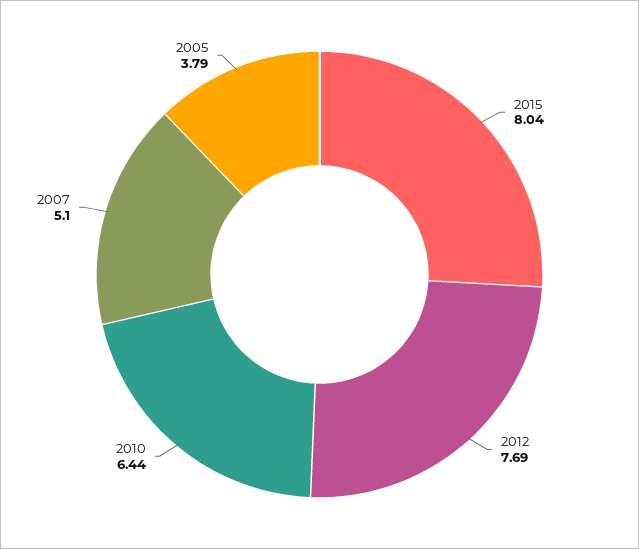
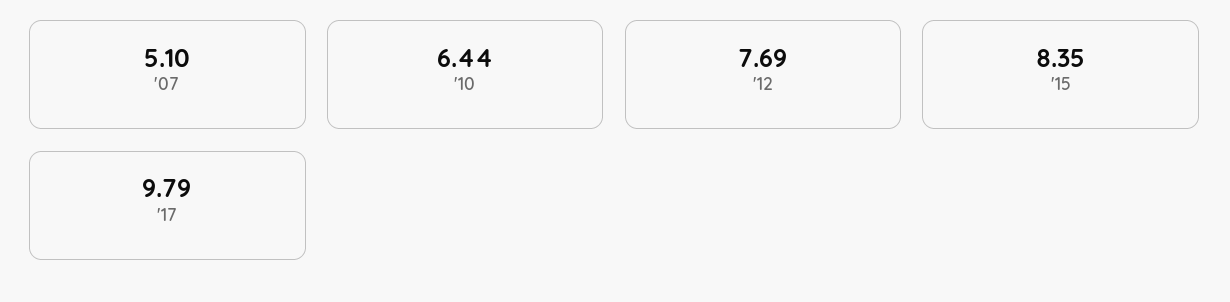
2015: 8.04 -> 8.35
2005: 3.79 -> none
'17: none -> 9.79

